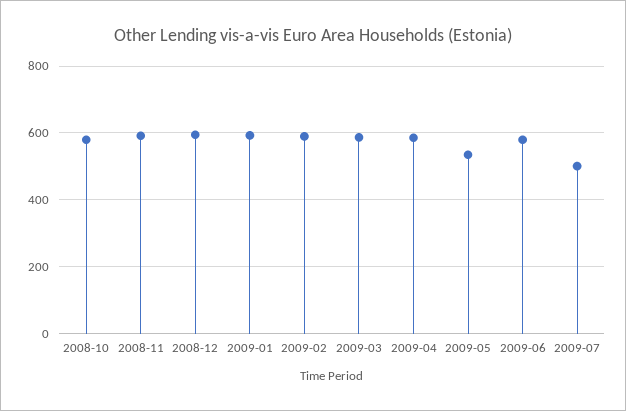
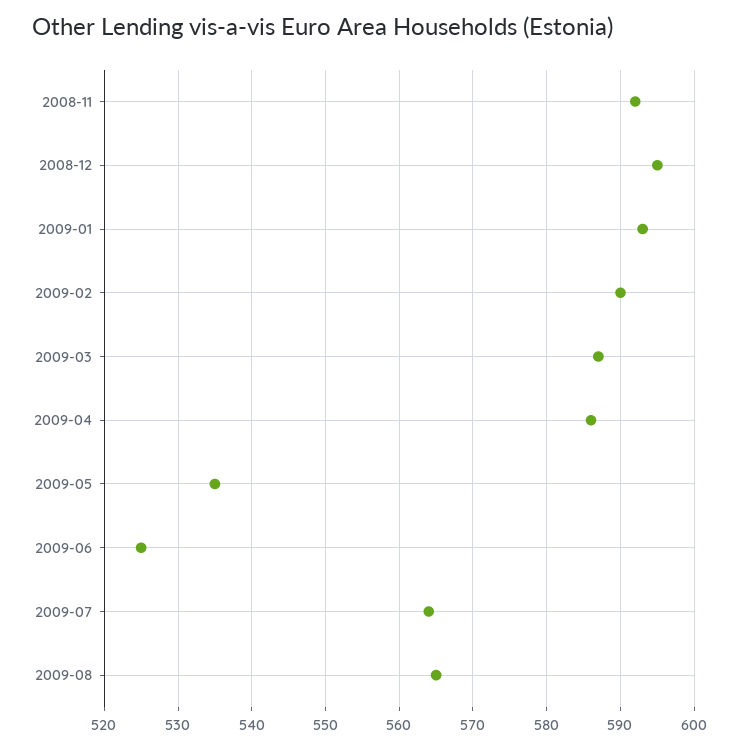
2008-10: 580 -> none
2009-06: 580 -> 525
2009-07: 500 -> 564
2009-08: none -> 565

